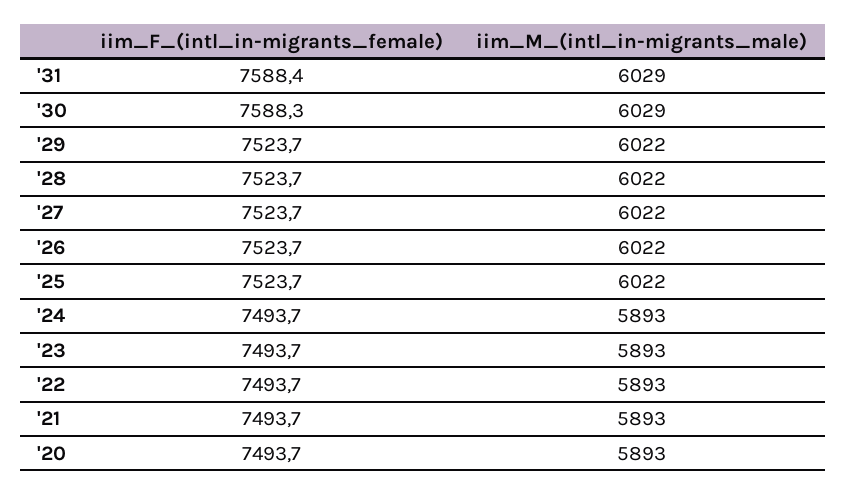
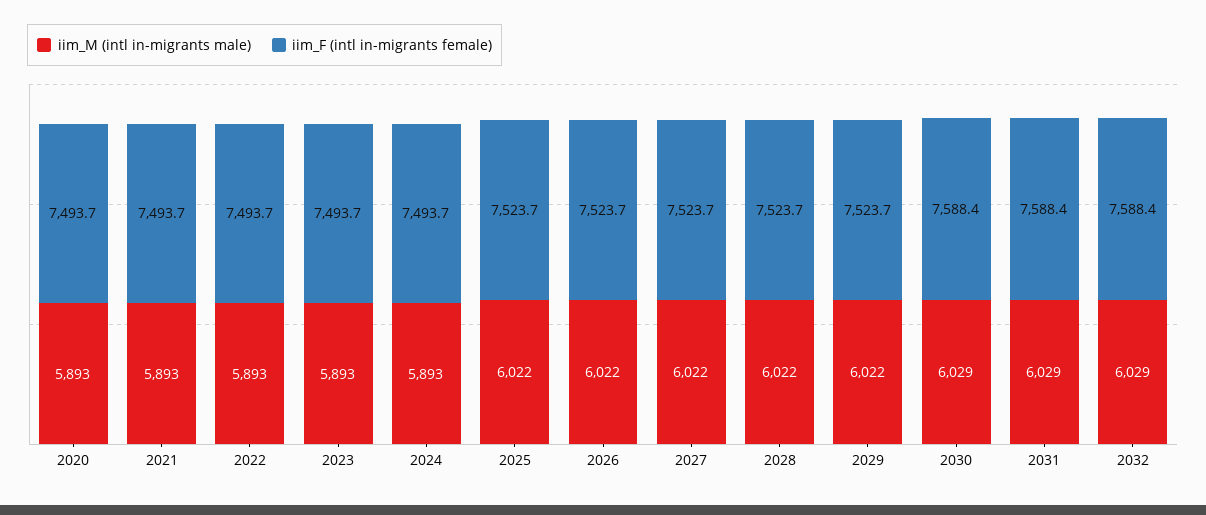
iim_F_(intl_in-migrants_female), '30: 7588.3 -> 7588.4
iim_M_(intl_in-migrants_male), 2032: none -> 6029
iim_F_(intl_in-migrants_female), 2032: none -> 7588.4

